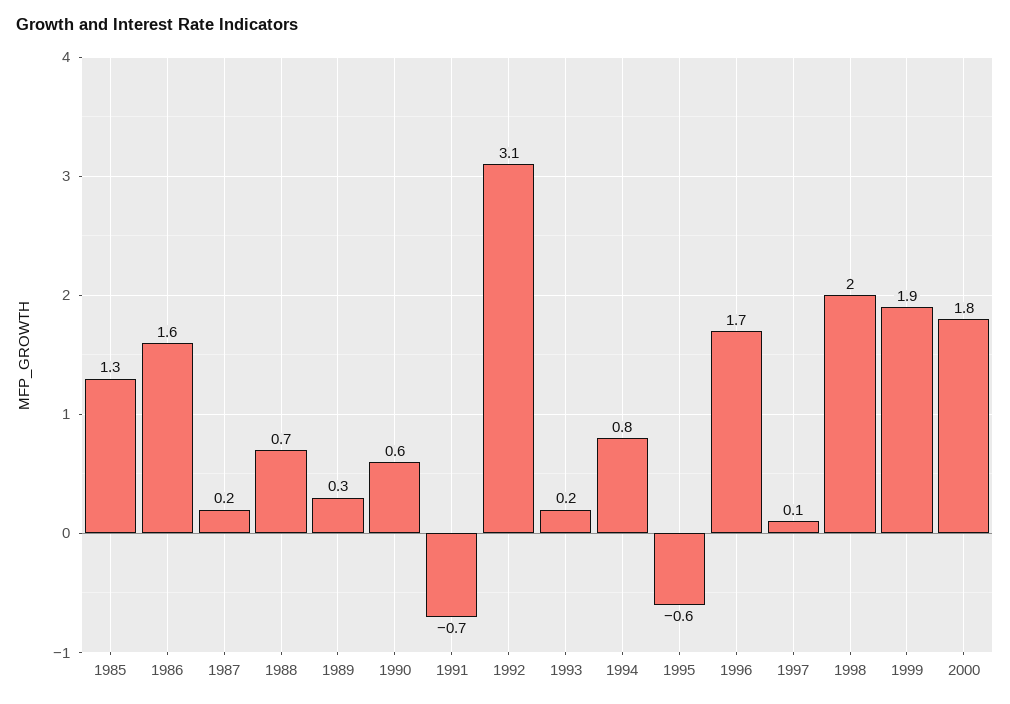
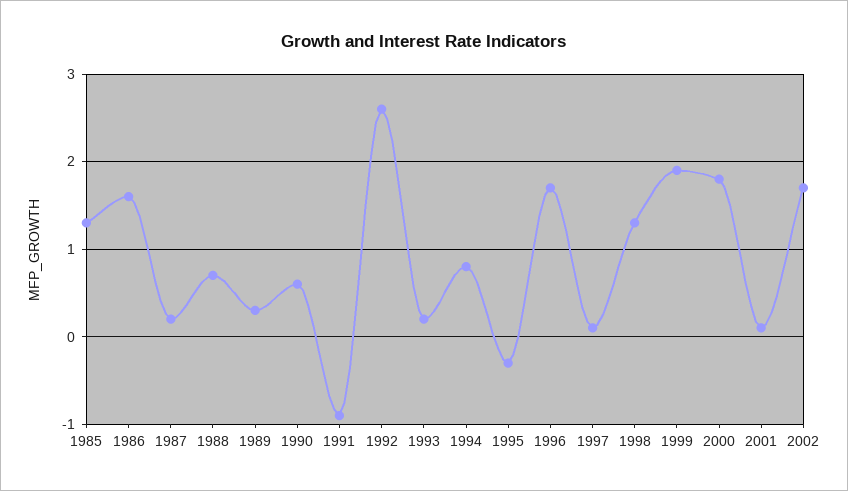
1991: -0.7 -> -0.9
1992: 3.1 -> 2.6
1995: -0.6 -> -0.3
1998: 2 -> 1.3
2001: none -> 0.1
2002: none -> 1.7

